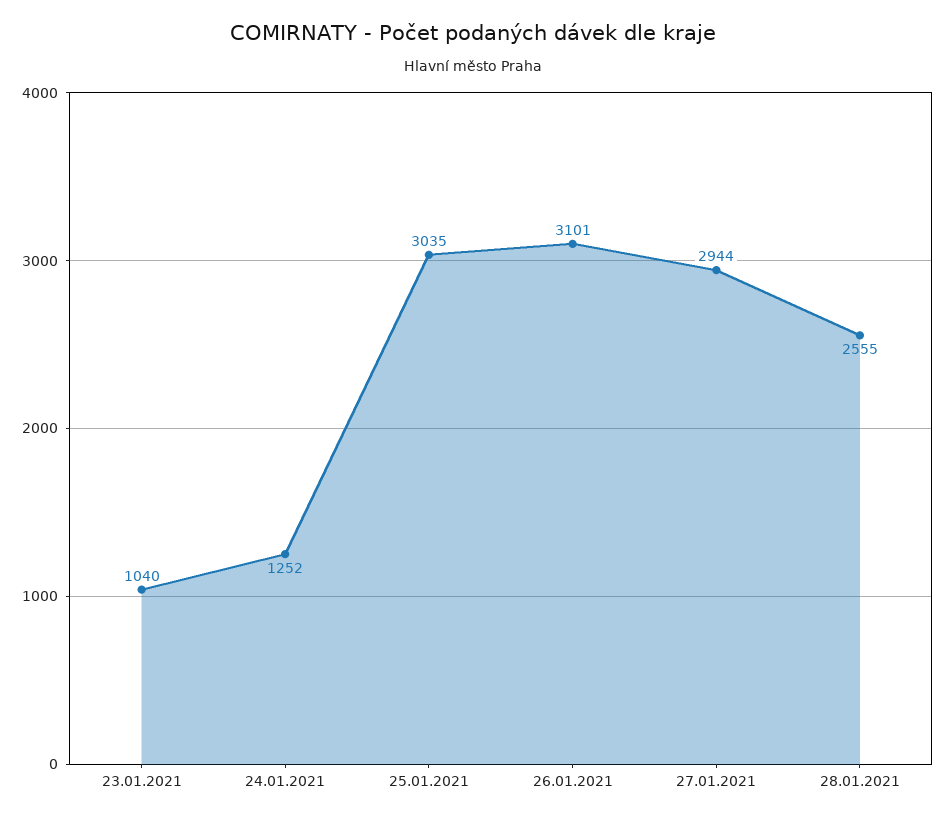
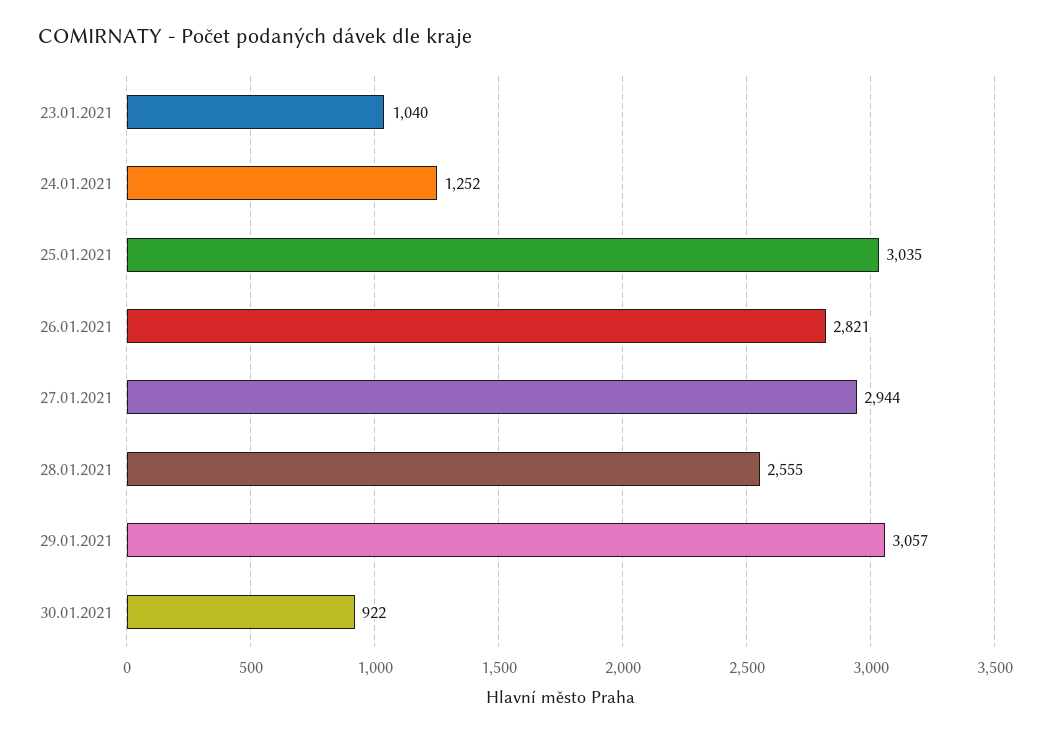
26.01.2021: 3101 -> 2821
29.01.2021: none -> 3057
30.01.2021: none -> 922

